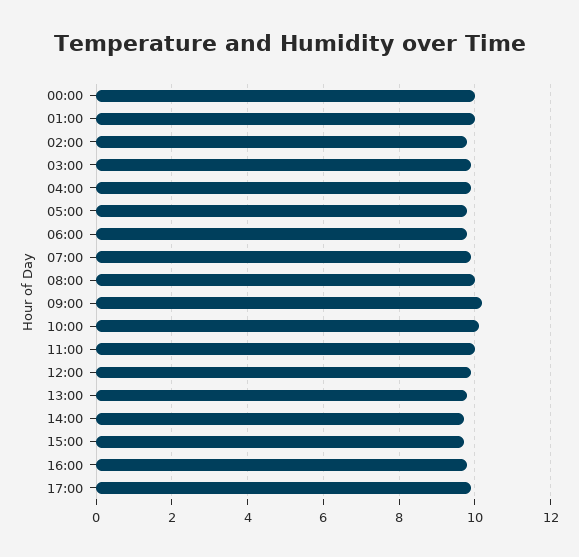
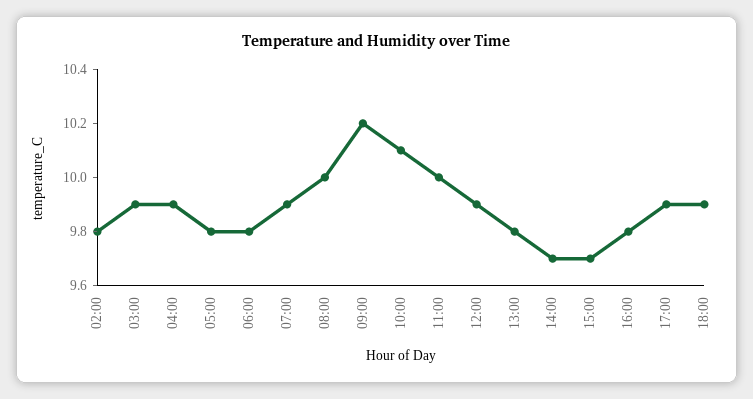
00:00: 10 -> none
01:00: 10 -> none
18:00: none -> 9.9

